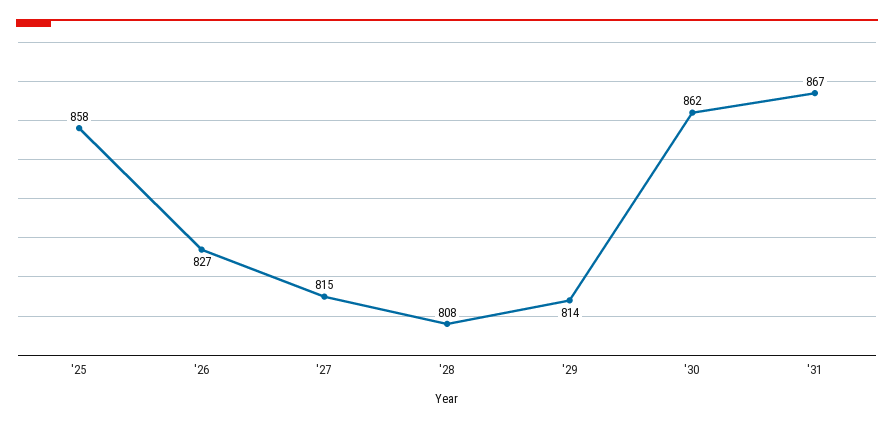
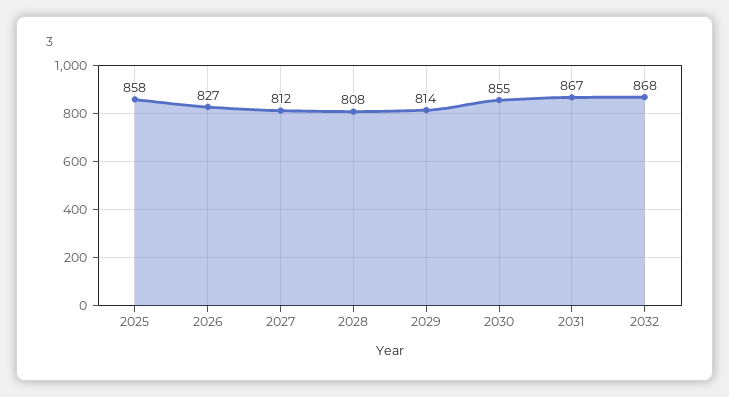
'27: 815 -> 812
'30: 862 -> 855
2032: none -> 868

